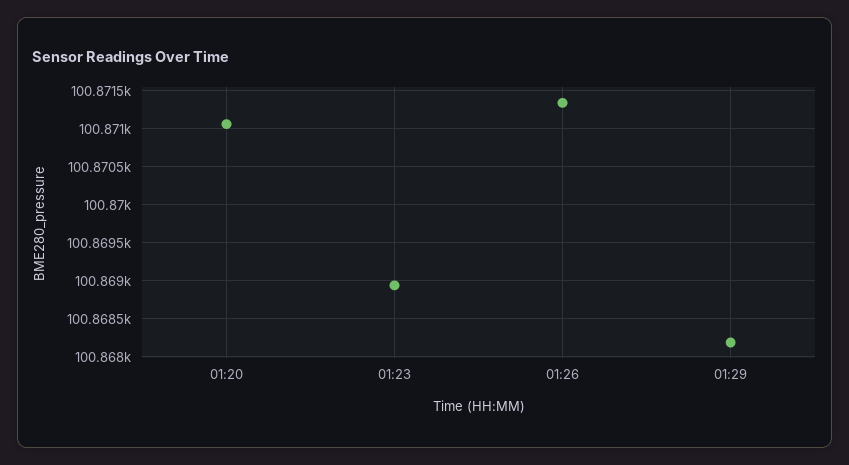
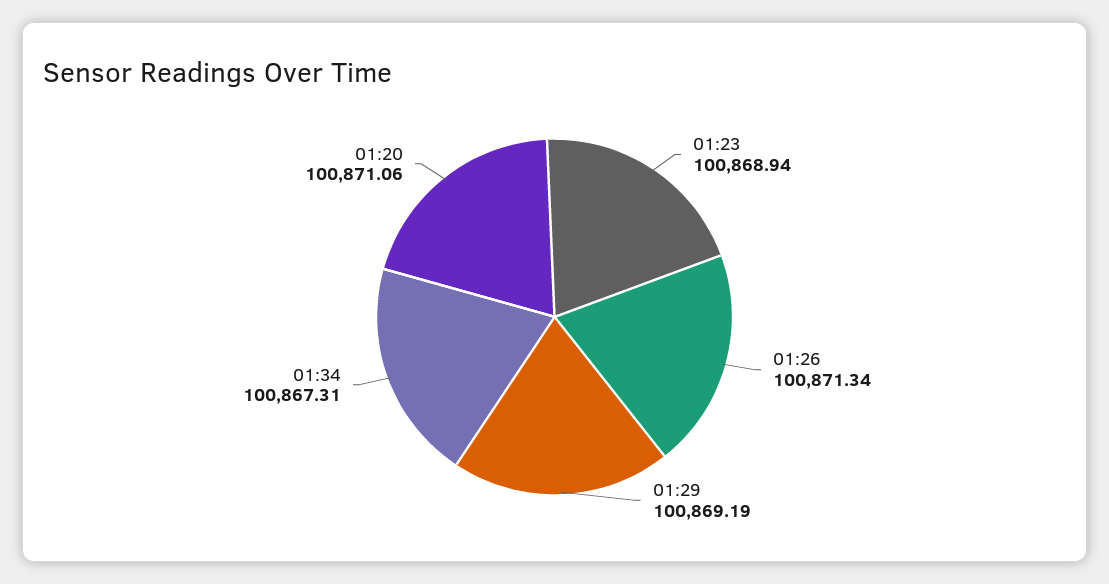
01:29: 100868.2 -> 100869.19
01:34: none -> 100867.31

